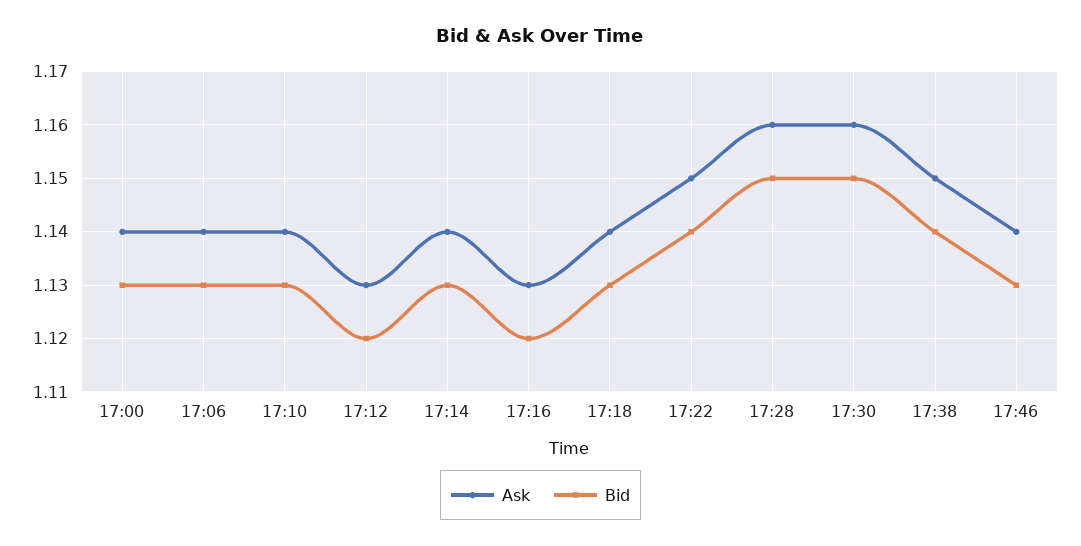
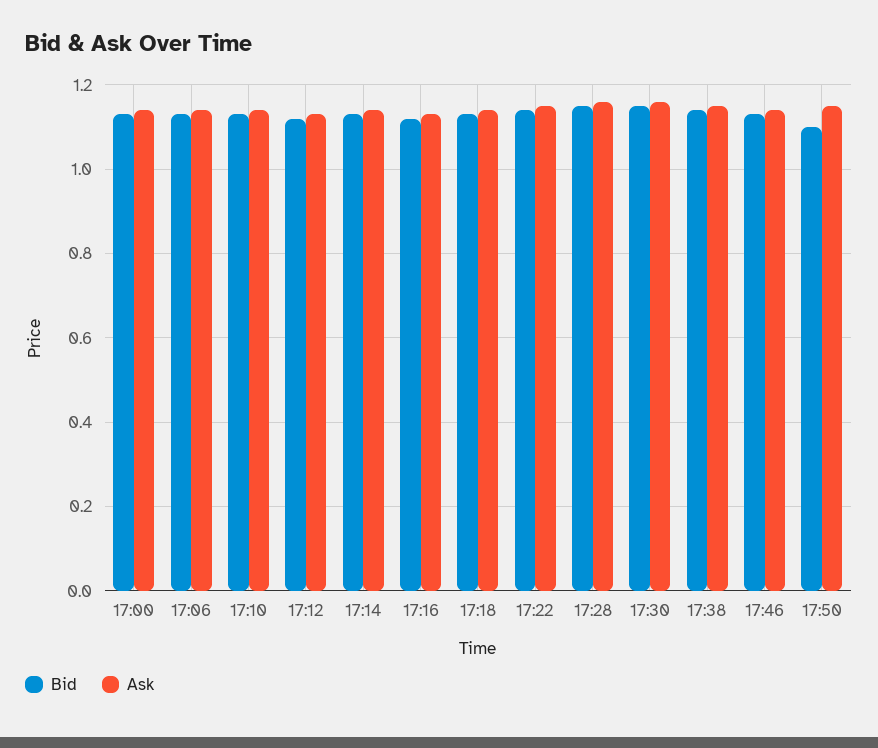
Bid, 17:50: none -> 1.1
Ask, 17:50: none -> 1.15

